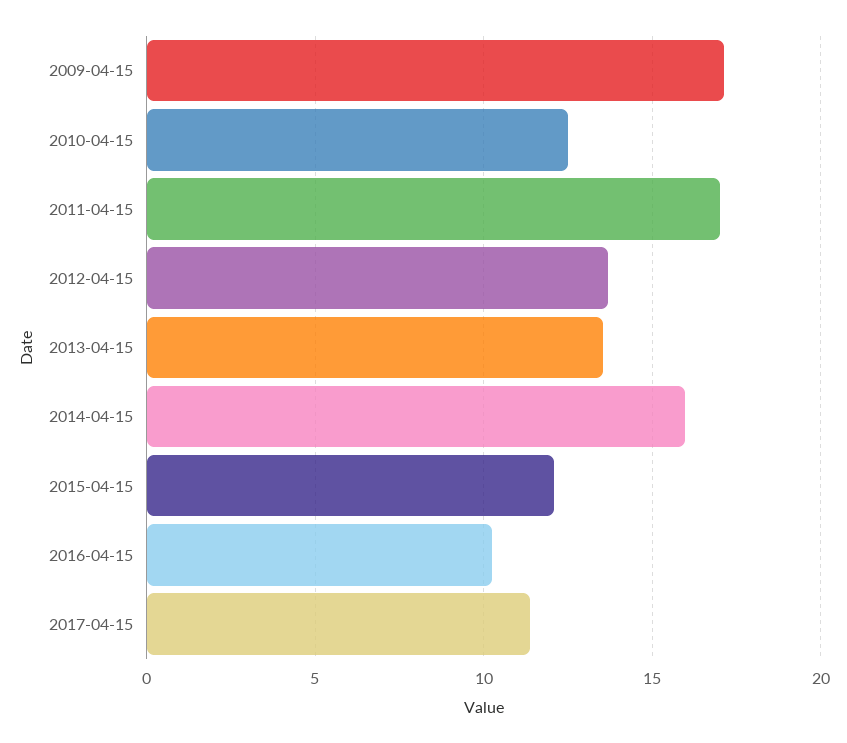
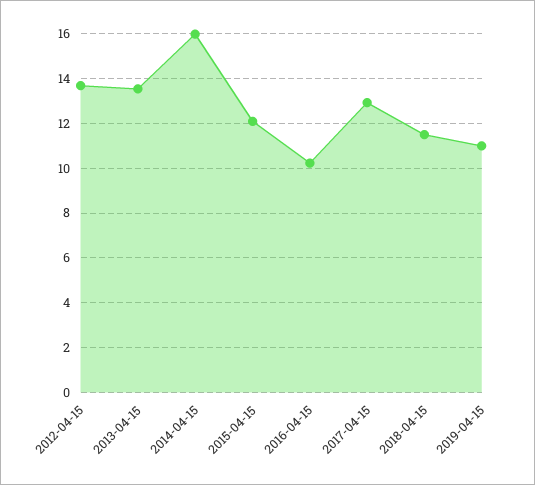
2009-04-15: 17 -> none
2010-04-15: 12.5 -> none
2011-04-15: 17 -> none
2017-04-15: 11.5 -> 13
2018-04-15: none -> 11.5
2019-04-15: none -> 11

